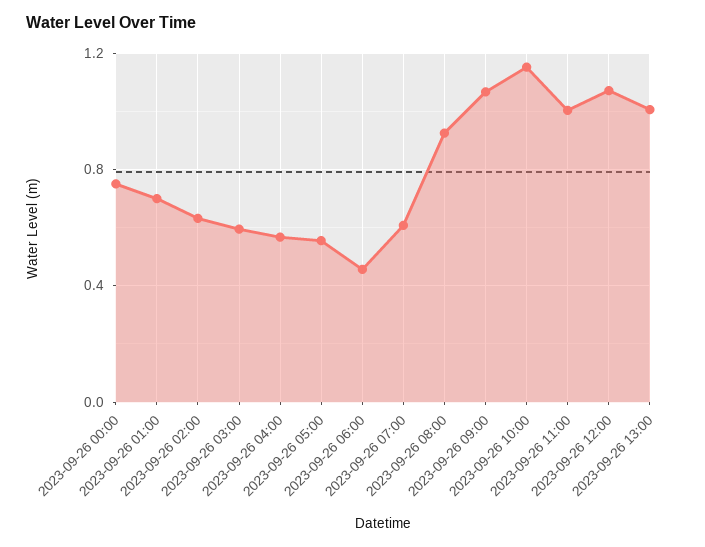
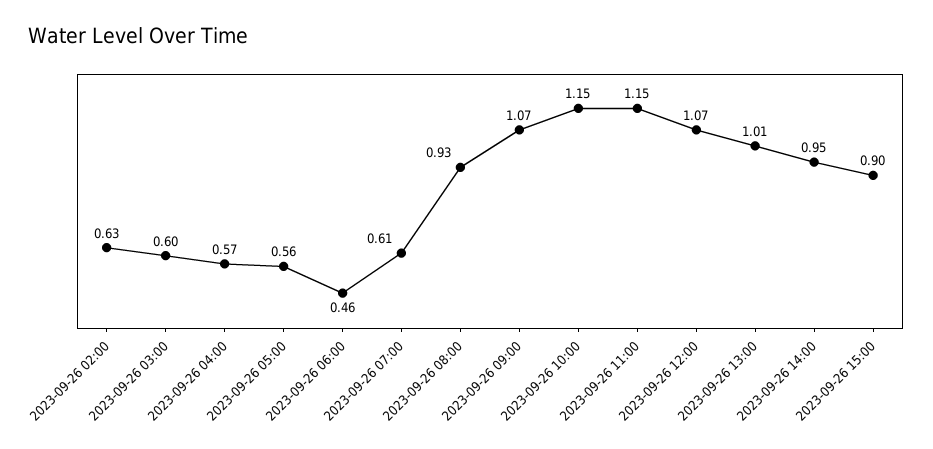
2023-09-26 00:00: 0.75 -> none
2023-09-26 01:00: 0.7 -> none
2023-09-26 11:00: 1 -> 1.15
2023-09-26 14:00: none -> 0.95
2023-09-26 15:00: none -> 0.9

